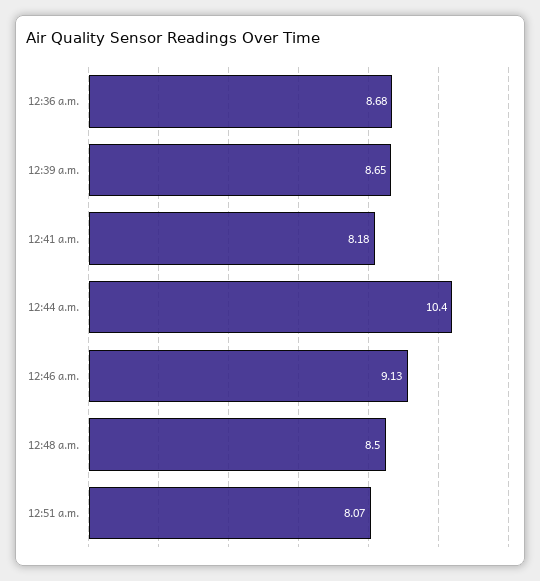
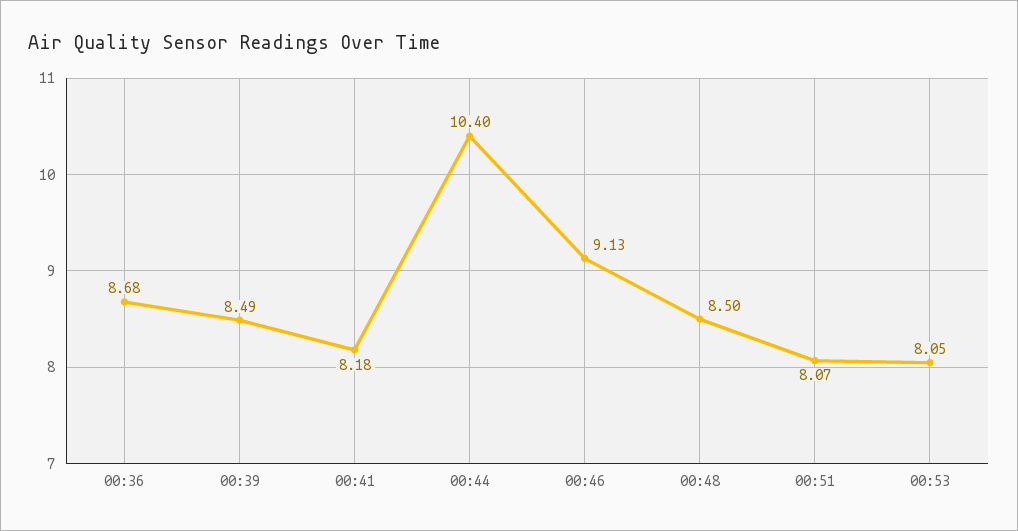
12:39 a.m.: 8.65 -> 8.49
00:53: none -> 8.05

